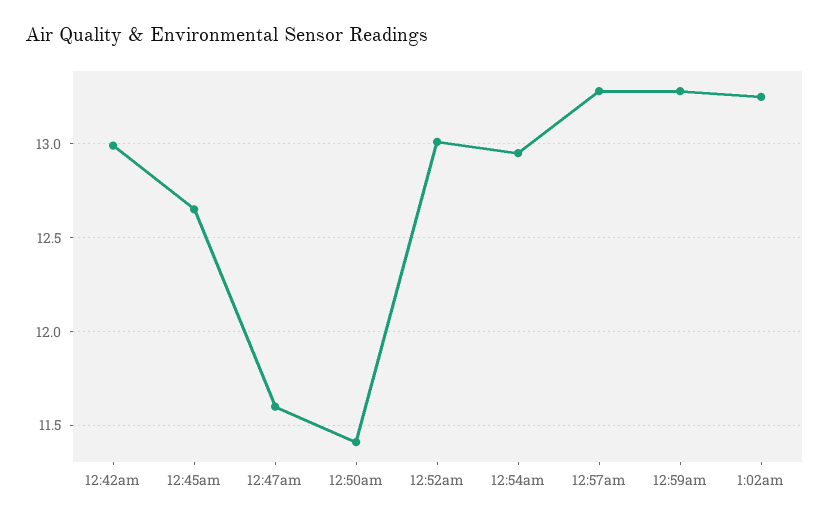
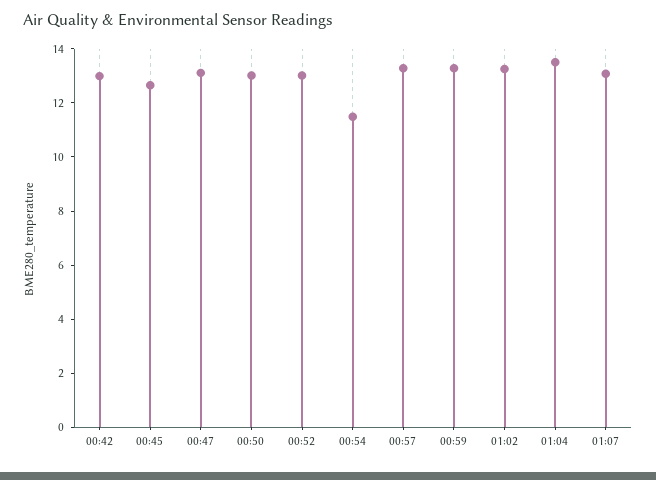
12:47am: 11.6 -> 13
12:50am: 11.4 -> 13
12:54am: 12.95 -> 11.5
01:04: none -> 13.5
01:07: none -> 13

